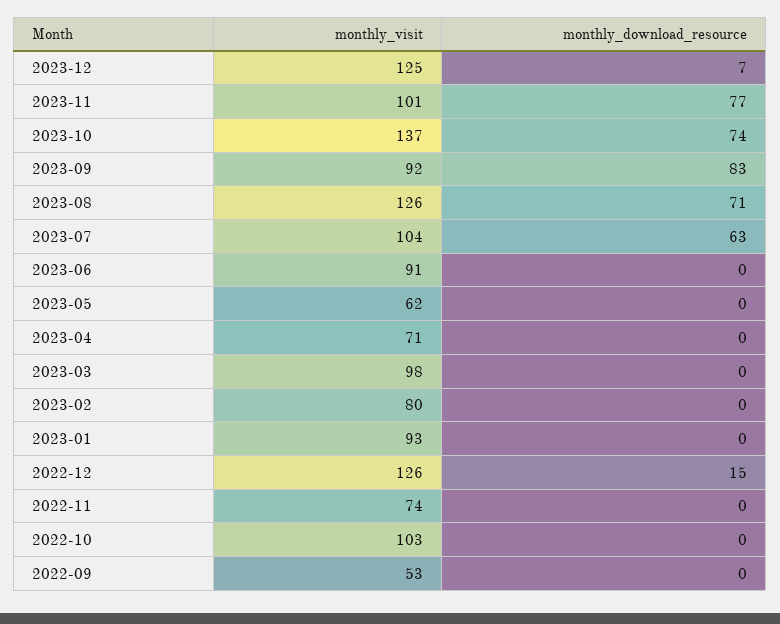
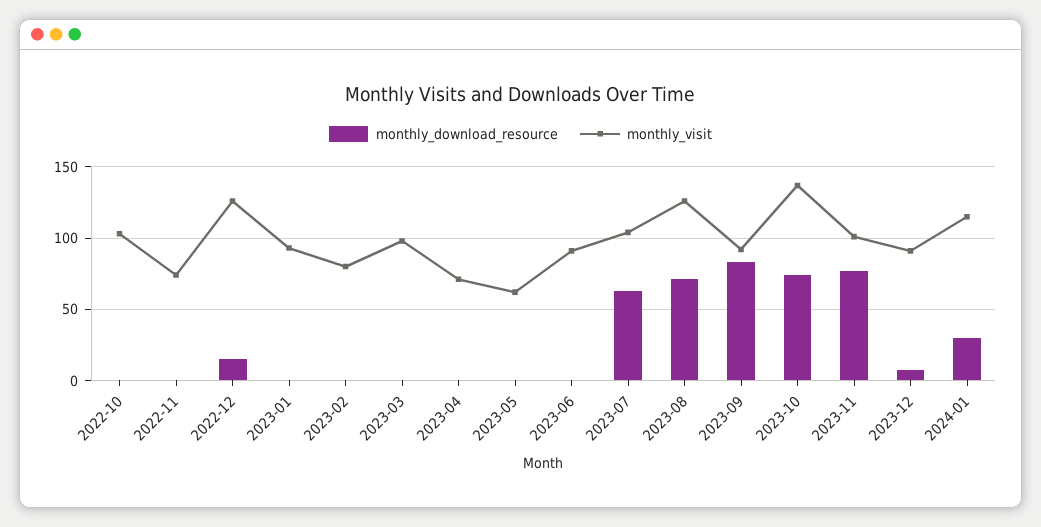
monthly_visit, 2023-12: 125 -> 90
monthly_visit, 2022-09: 53 -> none
monthly_download_resource, 2022-09: 0 -> none
monthly_download_resource, 2024-01: none -> 30
monthly_visit, 2024-01: none -> 115

